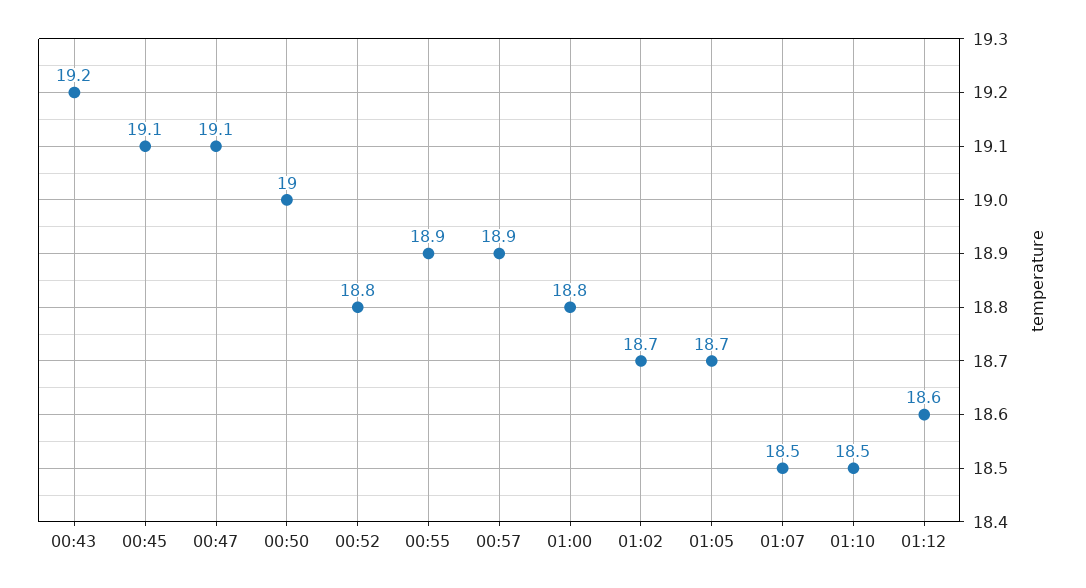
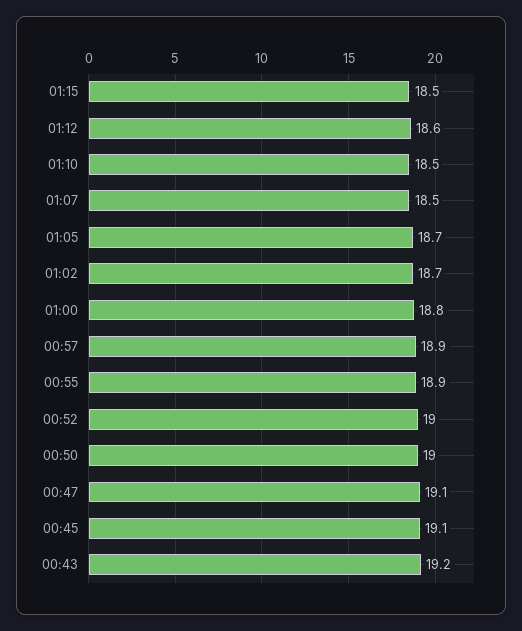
00:52: 18.8 -> 19
01:15: none -> 18.5

